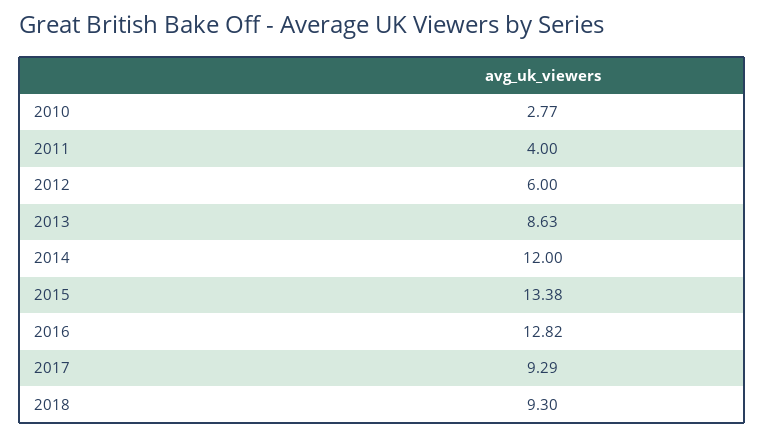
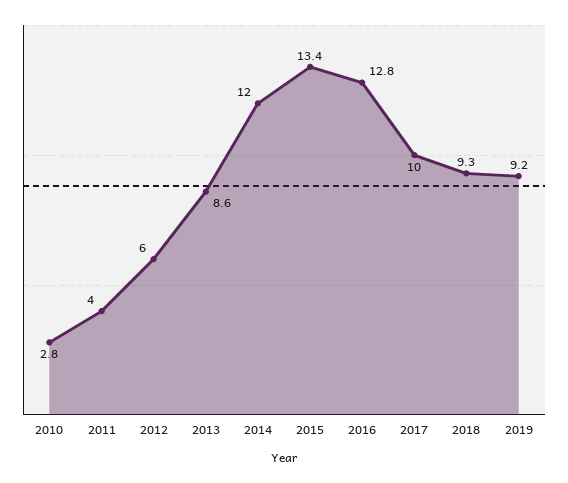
2017: 9.29 -> 10
2019: none -> 9.2

